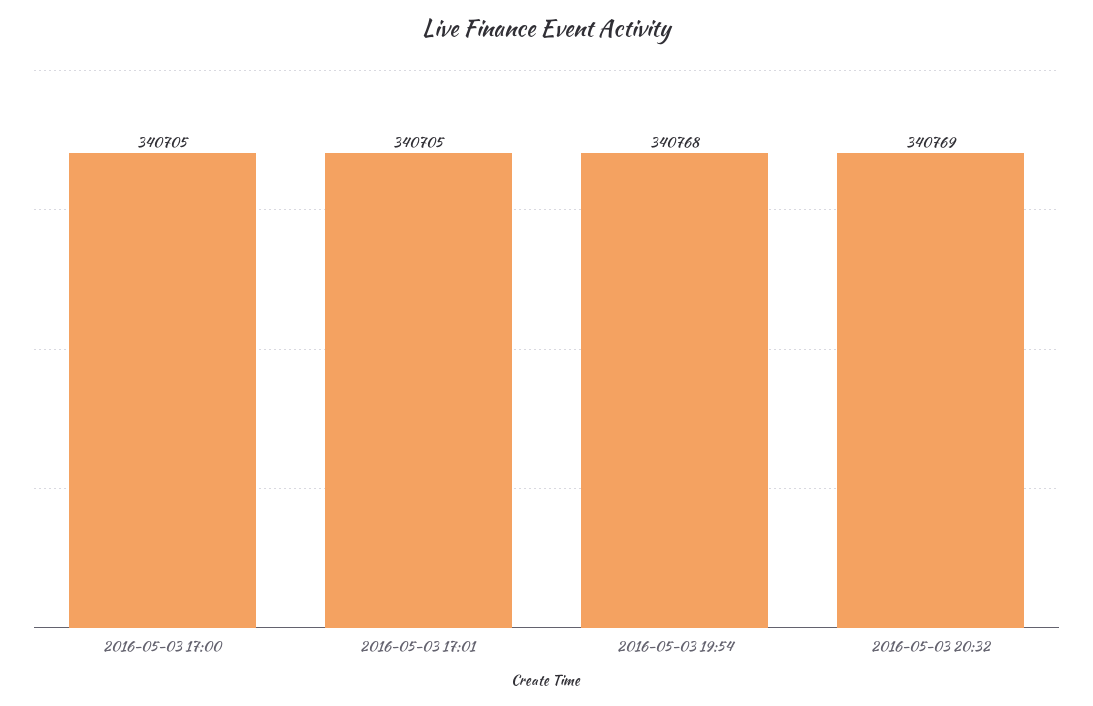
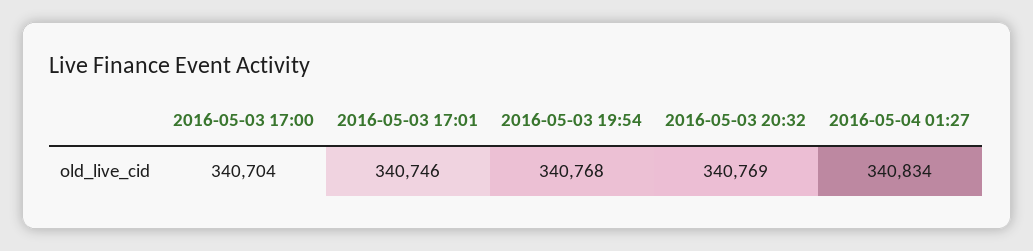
2016-05-03 17:00: 340705 -> 340704
2016-05-03 17:01: 340705 -> 340746
2016-05-04 01:27: none -> 340834

